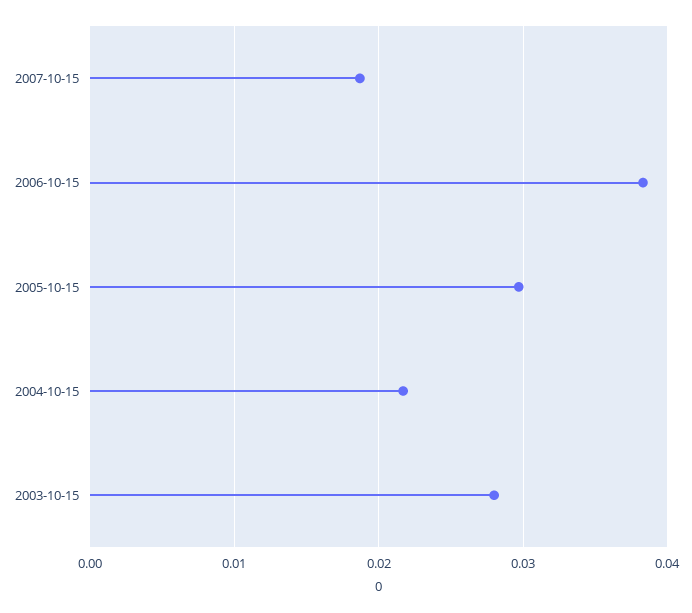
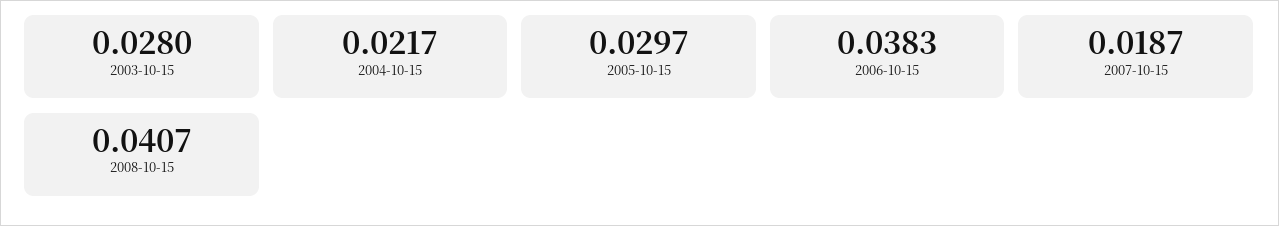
2008-10-15: none -> 0.0407

